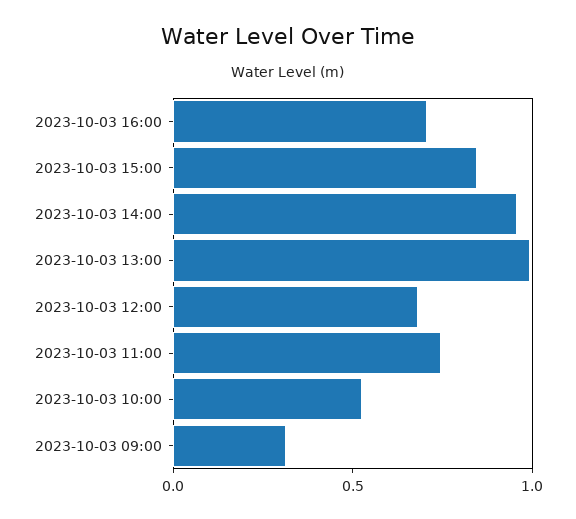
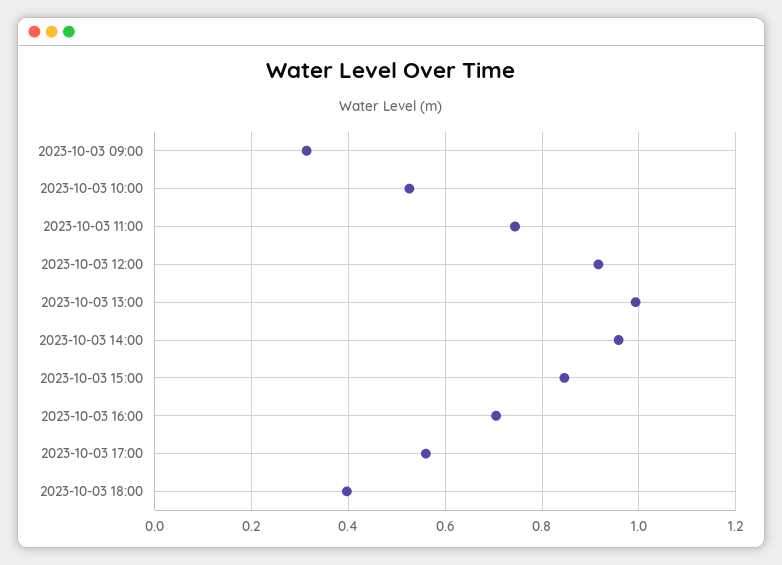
2023-10-03 12:00: 0.7 -> 0.92
2023-10-03 17:00: none -> 0.56
2023-10-03 18:00: none -> 0.4

